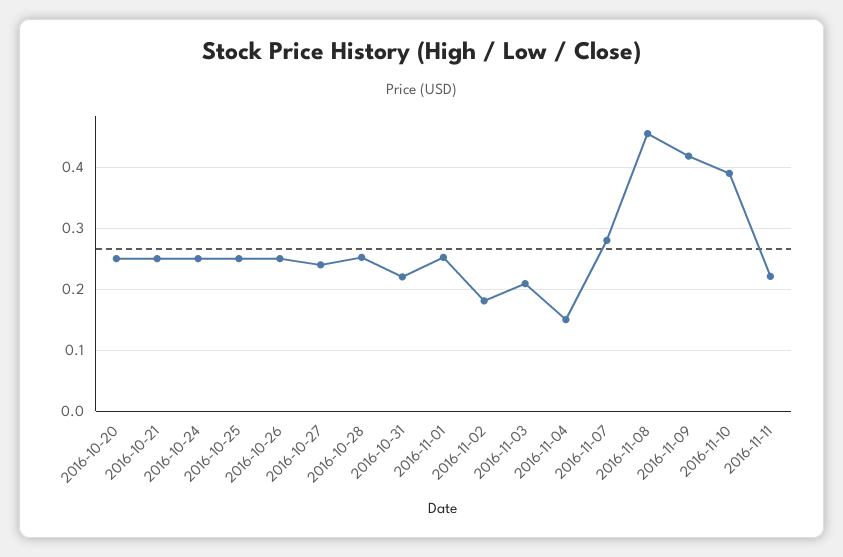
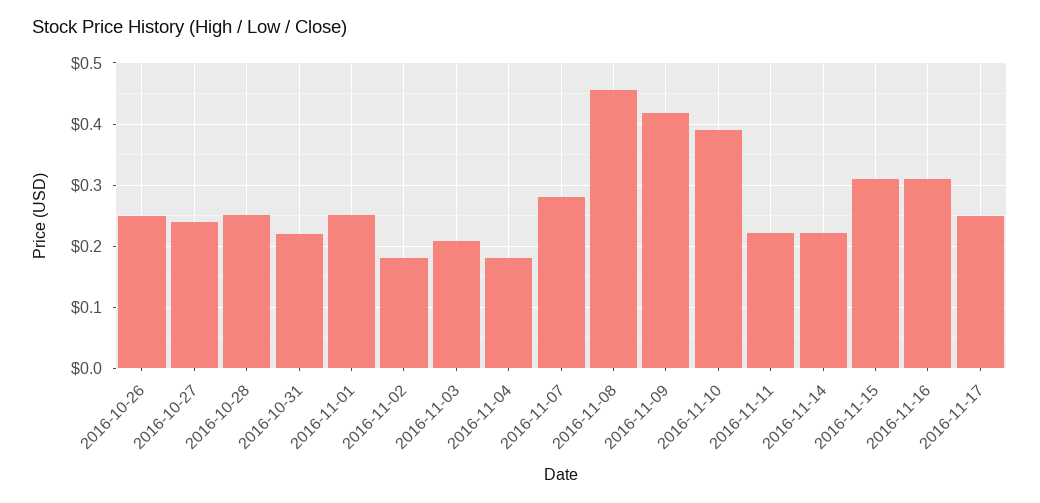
2016-10-20: 0.25 -> none
2016-10-21: 0.25 -> none
2016-10-24: 0.25 -> none
2016-10-25: 0.25 -> none
2016-11-04: 0.15 -> 0.18
2016-11-14: none -> 0.22
2016-11-15: none -> 0.31
2016-11-16: none -> 0.31
2016-11-17: none -> 0.25

